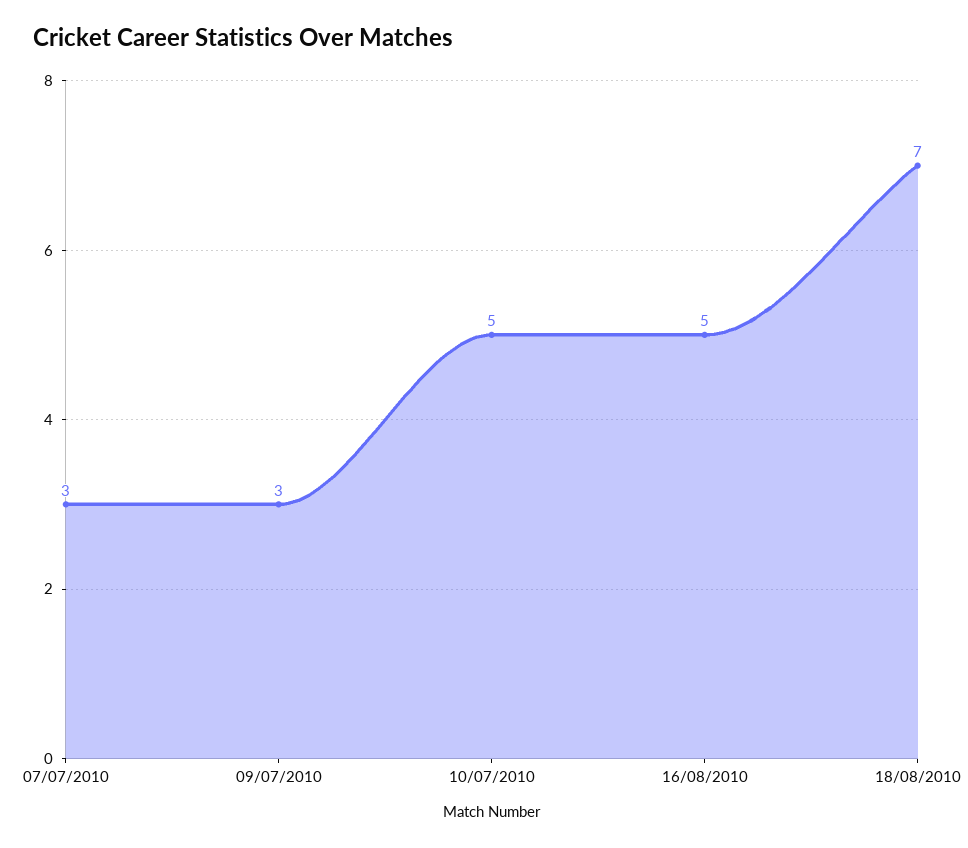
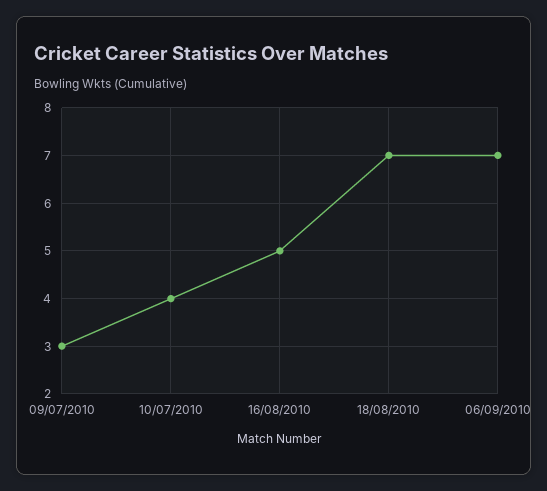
07/07/2010: 3 -> none
10/07/2010: 5 -> 4
06/09/2010: none -> 7

